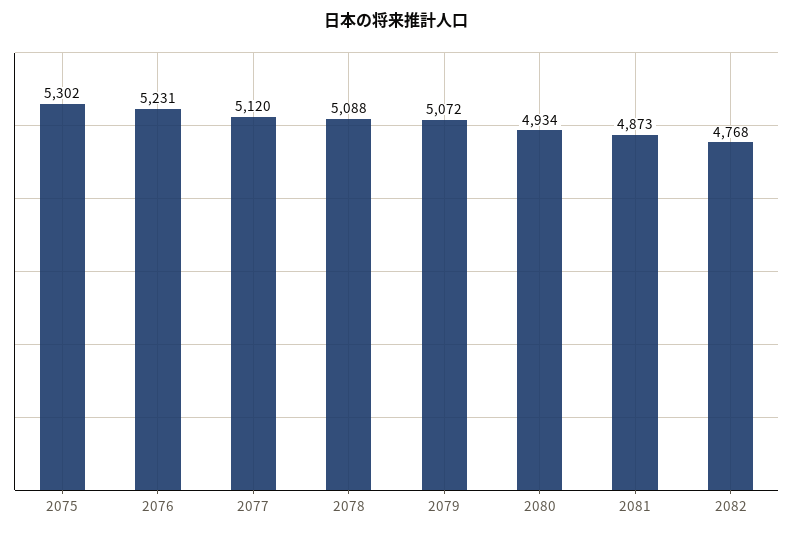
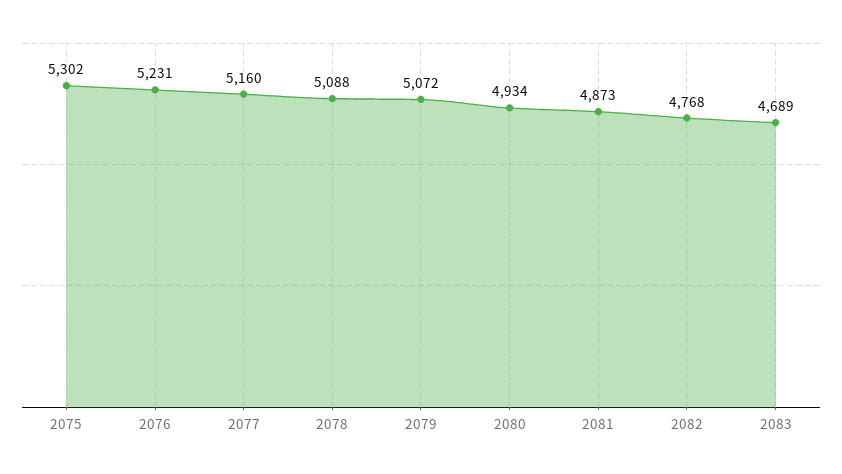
2077: 5120 -> 5160
2083: none -> 4689

